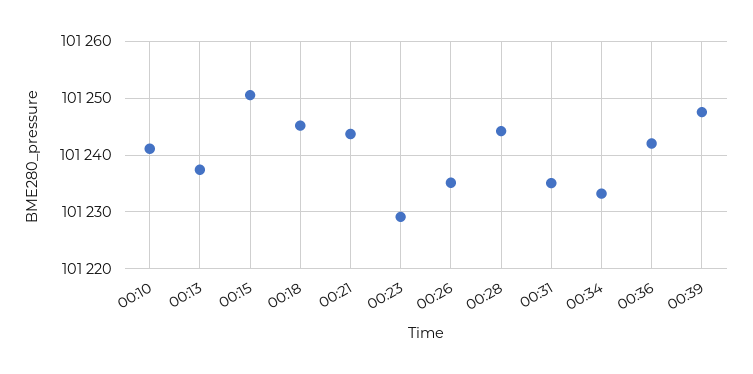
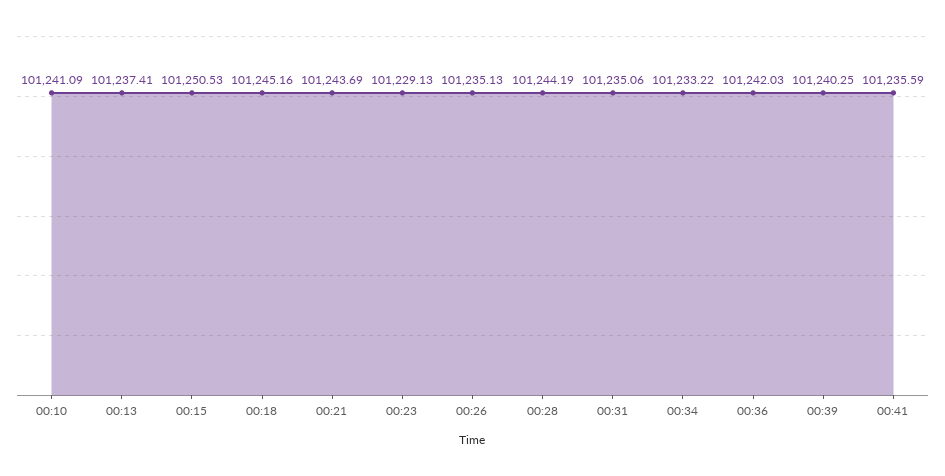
00:39: 101248 -> 101240.25
00:41: none -> 101235.59

